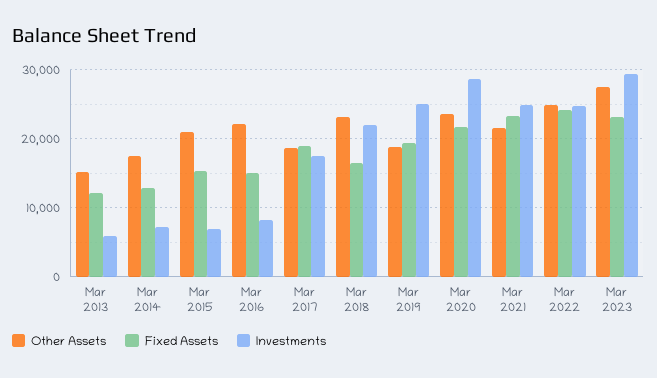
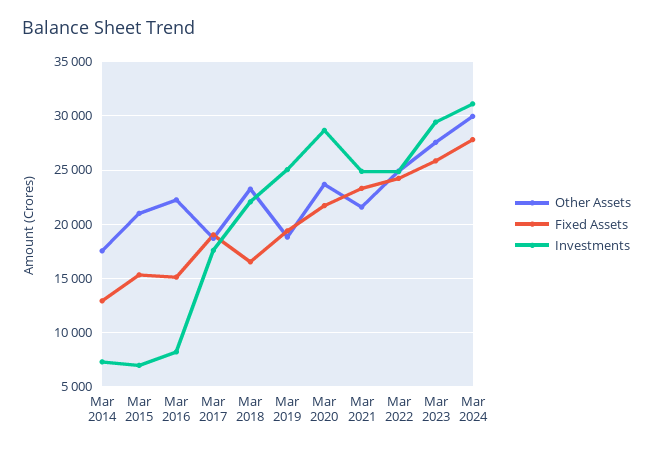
Other Assets, Mar 2013: 15000 -> none
Fixed Assets, Mar 2013: 12000 -> none
Investments, Mar 2013: 6000 -> none
Fixed Assets, Mar 2023: 23000 -> 26000
Other Assets, Mar 2024: none -> 30000
Fixed Assets, Mar 2024: none -> 28000
Investments, Mar 2024: none -> 31000

